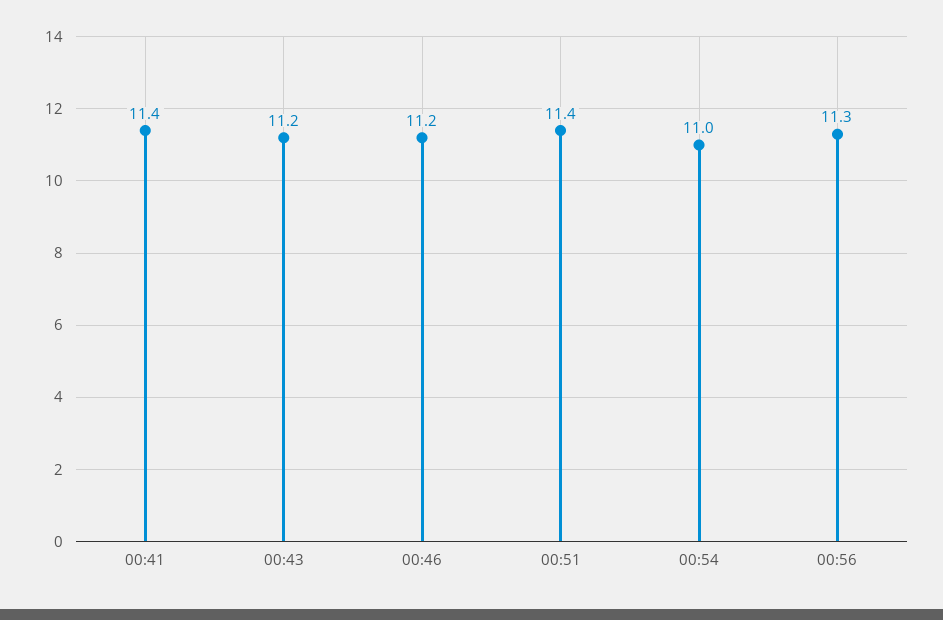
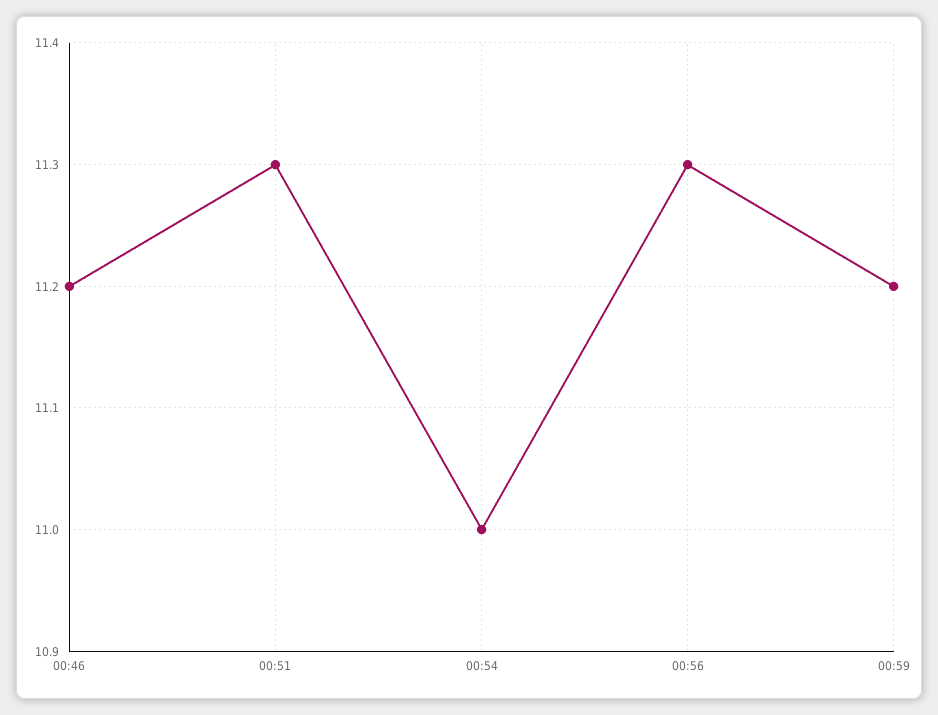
00:41: 11.4 -> none
00:43: 11.2 -> none
00:51: 11.4 -> 11.3
00:59: none -> 11.2

